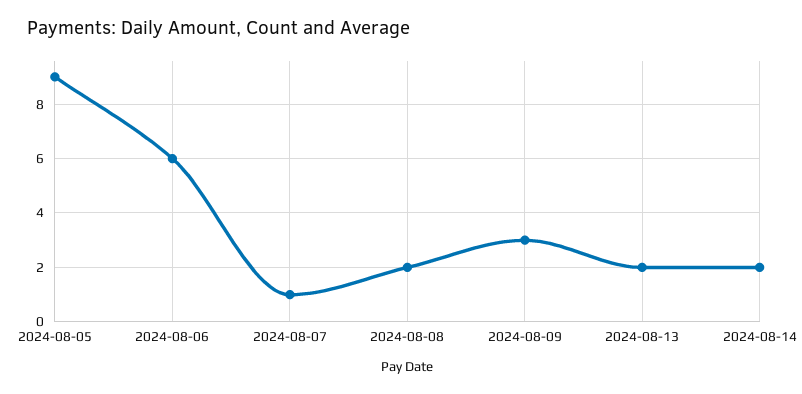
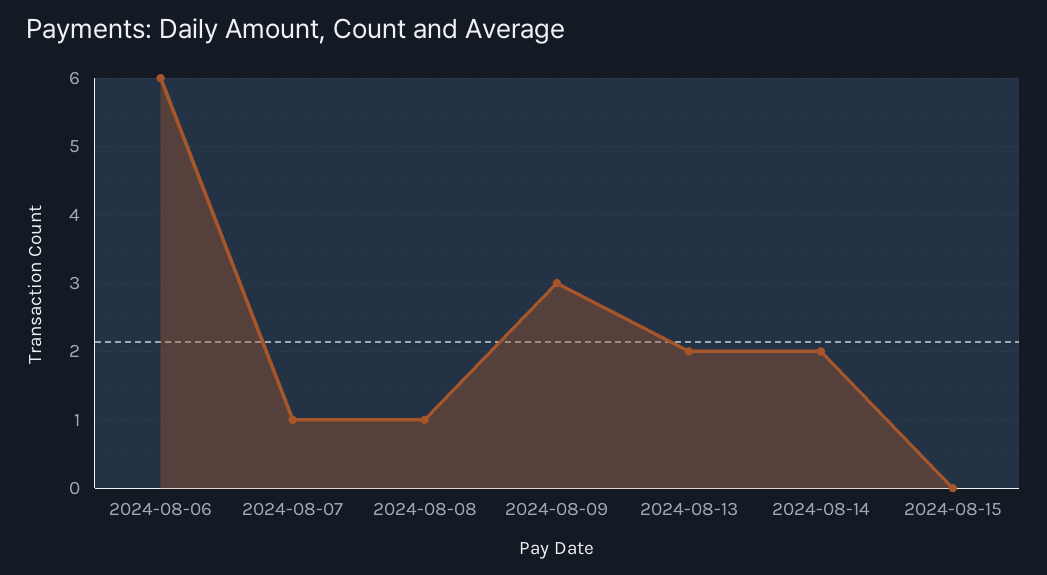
2024-08-05: 9 -> none
2024-08-08: 2 -> 1
2024-08-15: none -> 0

